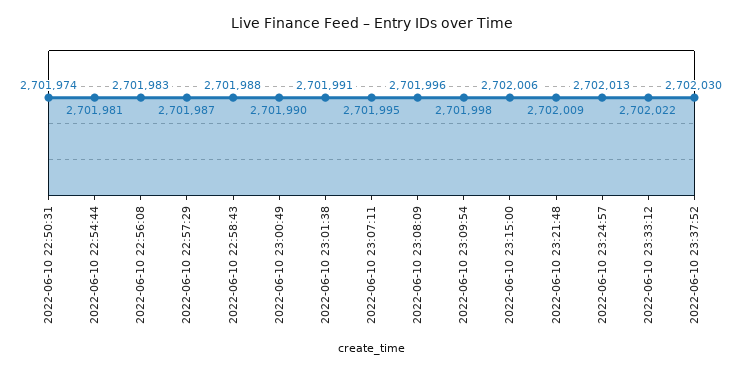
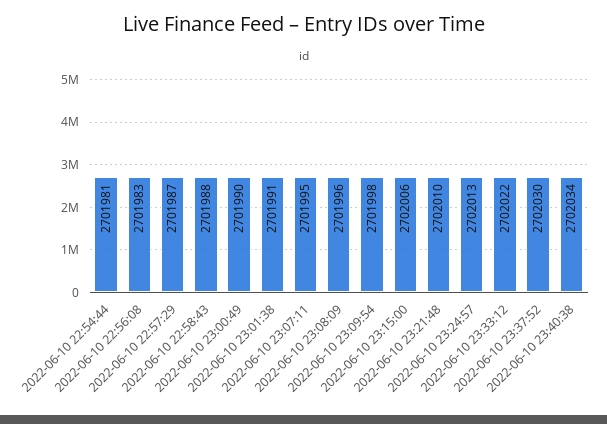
2022-06-10 22:50:31: 2701974 -> none
2022-06-10 23:21:48: 2702009 -> 2702010
2022-06-10 23:40:38: none -> 2702034

